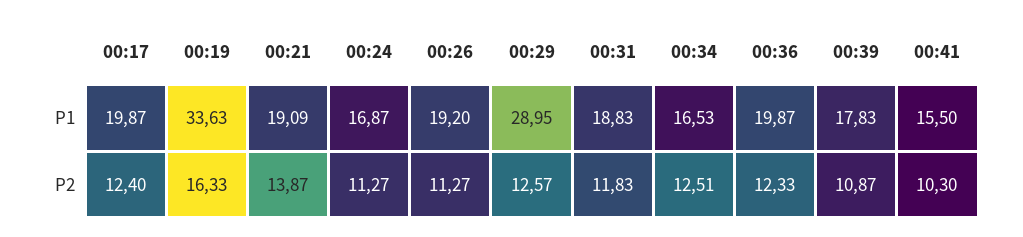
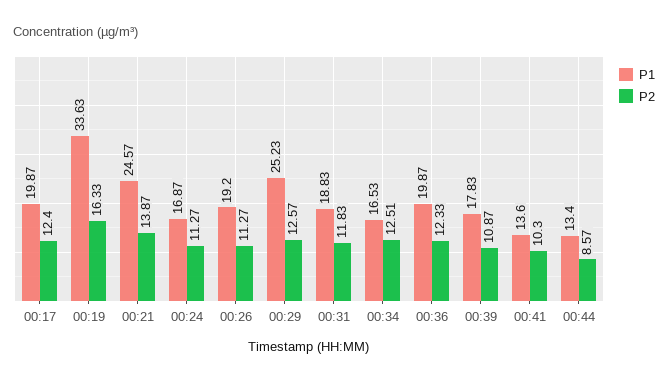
P1, 00:21: 19.09 -> 24.57
P1, 00:29: 28.95 -> 25.23
P1, 00:41: 15.5 -> 13.6
P1, 00:44: none -> 13.4
P2, 00:44: none -> 8.57

